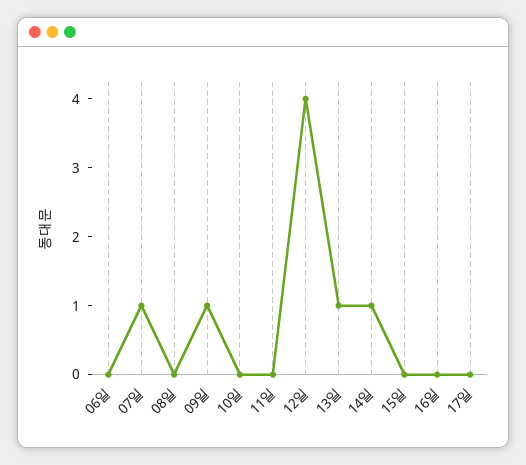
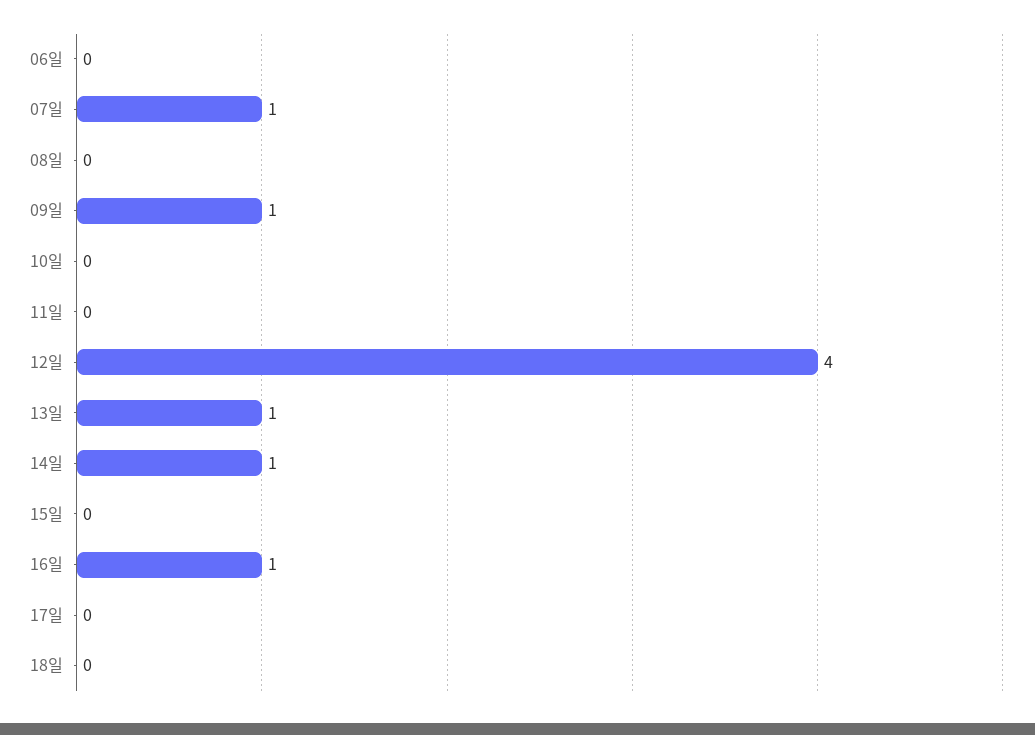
16일: 0 -> 1
18일: none -> 0

